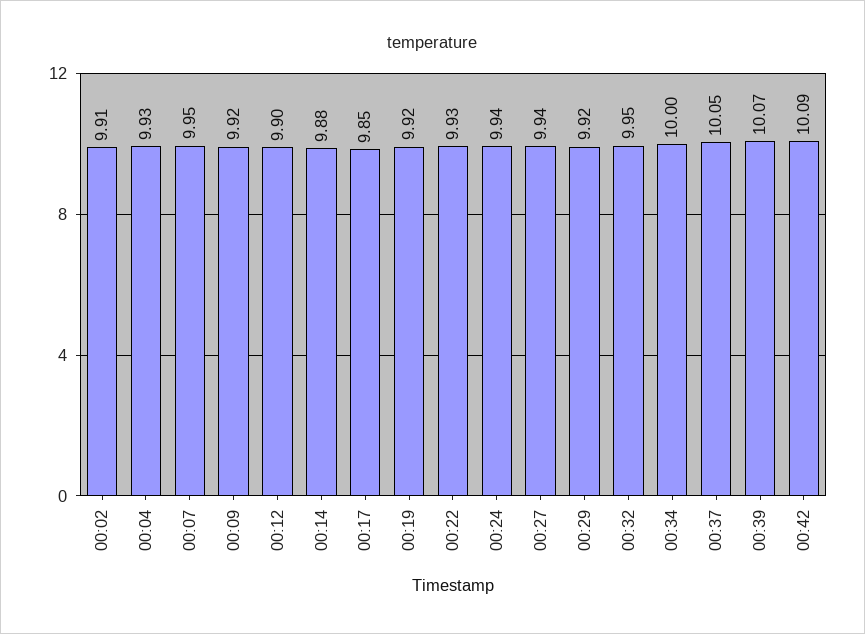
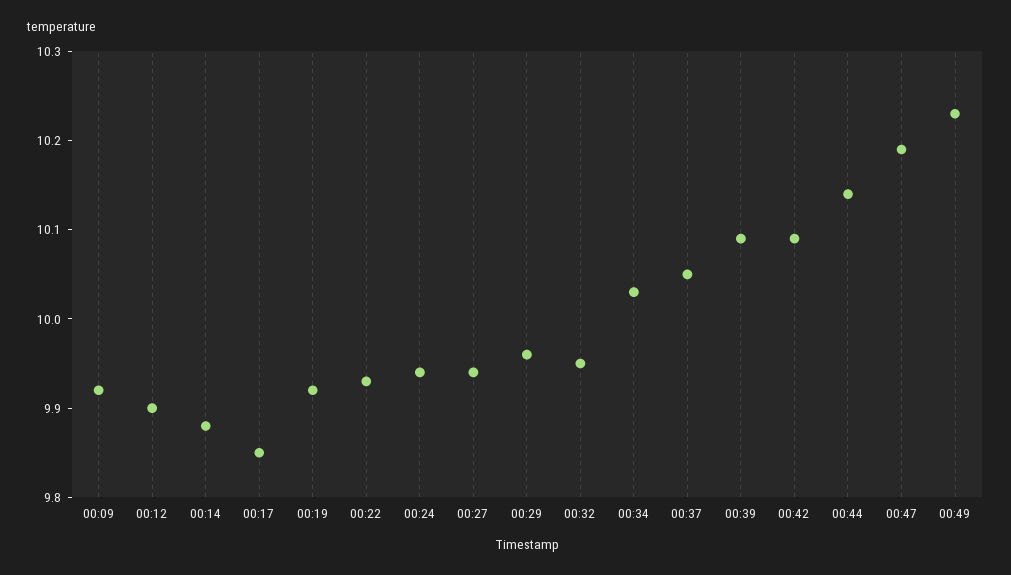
00:02: 9.91 -> none
00:04: 9.93 -> none
00:07: 9.95 -> none
00:29: 9.92 -> 9.96
00:34: 10 -> 10.03
00:39: 10.07 -> 10.09
00:44: none -> 10.14
00:47: none -> 10.19
00:49: none -> 10.23

